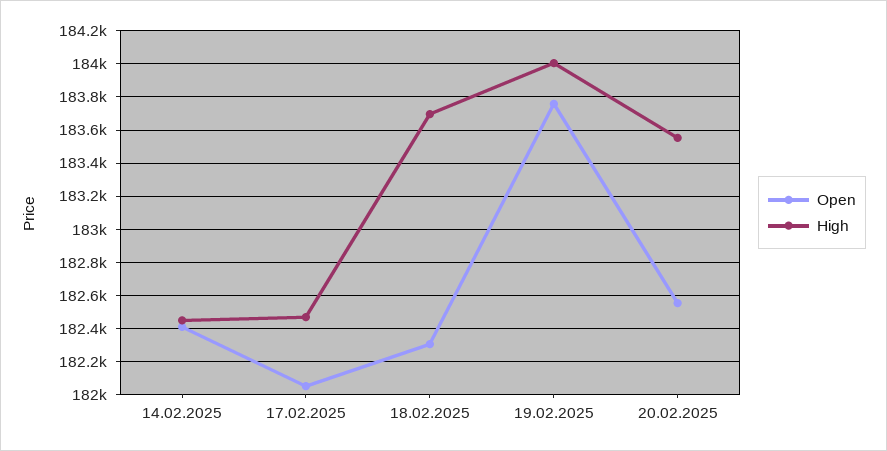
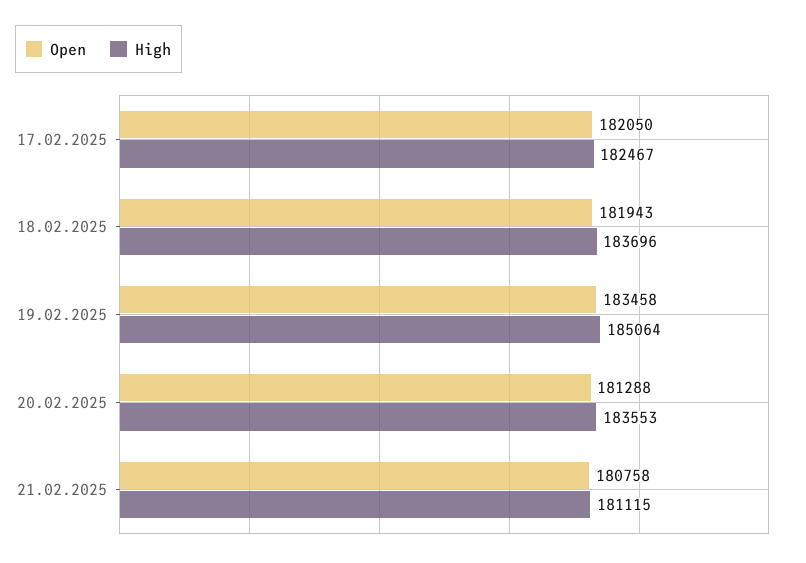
Open, 14.02.2025: 182400 -> none
High, 14.02.2025: 182450 -> none
Open, 18.02.2025: 182300 -> 181943
Open, 19.02.2025: 183750 -> 183458
High, 19.02.2025: 184000 -> 185064
Open, 20.02.2025: 182550 -> 181288
Open, 21.02.2025: none -> 180758
High, 21.02.2025: none -> 181115

